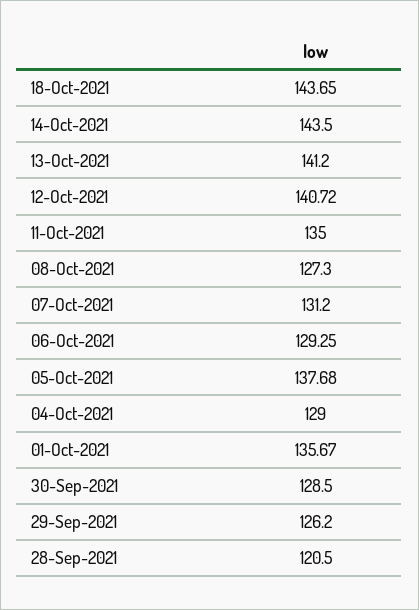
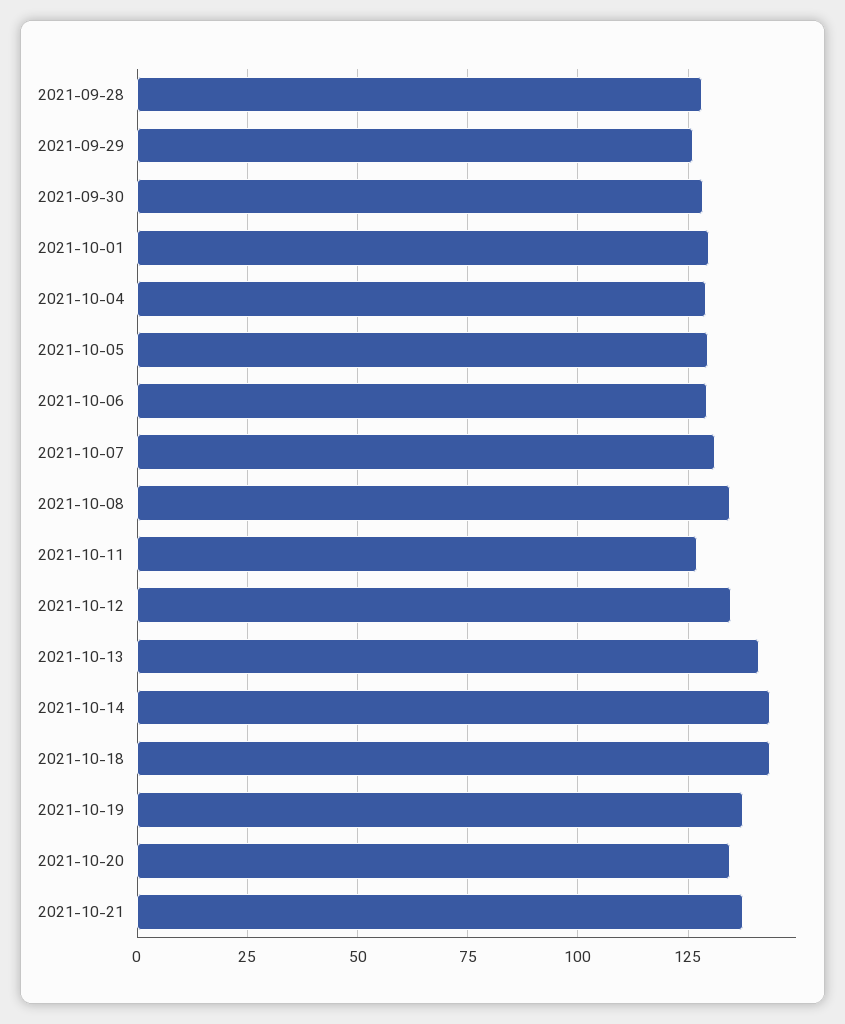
12-Oct-2021: 140.72 -> 135
11-Oct-2021: 135 -> 127.5
08-Oct-2021: 127.3 -> 135
05-Oct-2021: 137.68 -> 130
01-Oct-2021: 135.67 -> 130
28-Sep-2021: 120.5 -> 127.5
2021-10-19: none -> 137.5
2021-10-20: none -> 135
2021-10-21: none -> 137.5

